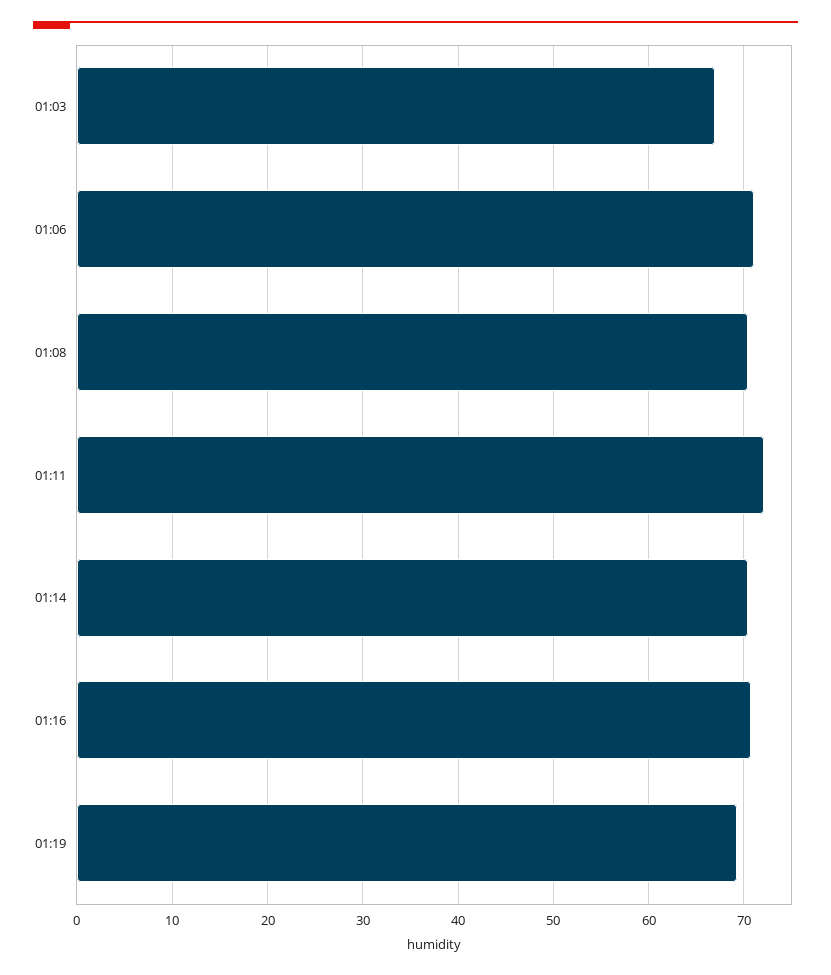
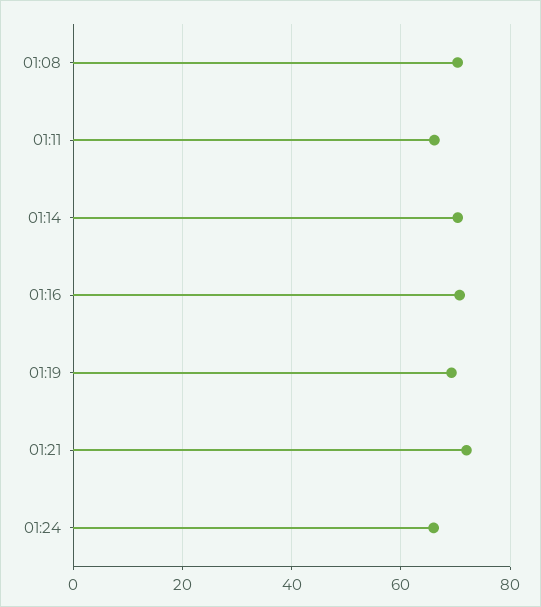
01:03: 67 -> none
01:06: 71 -> none
01:11: 72 -> 66
01:21: none -> 72
01:24: none -> 66

